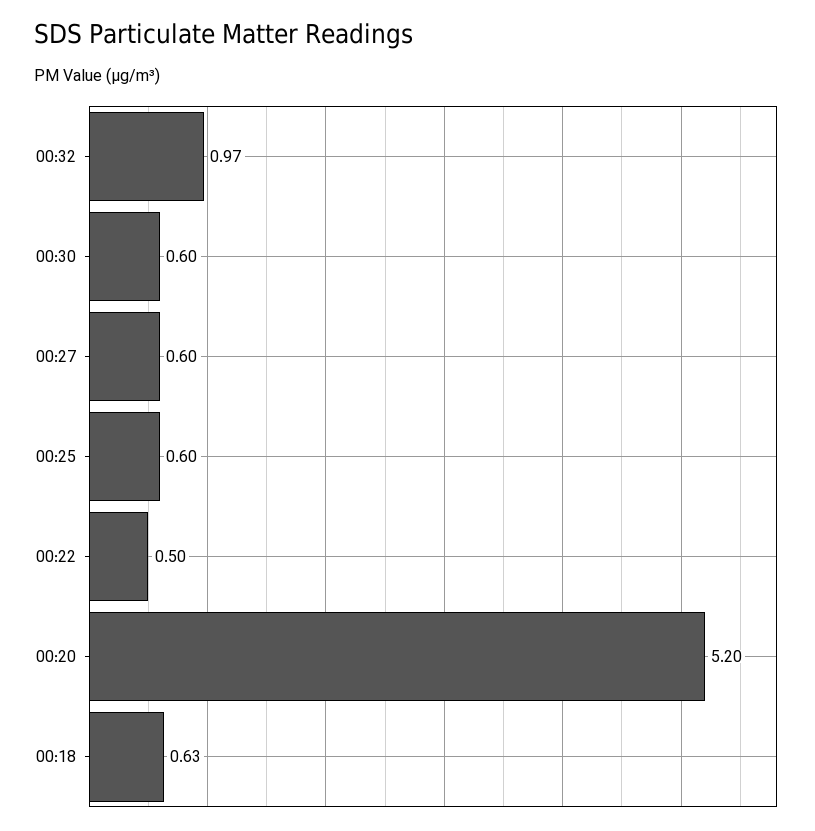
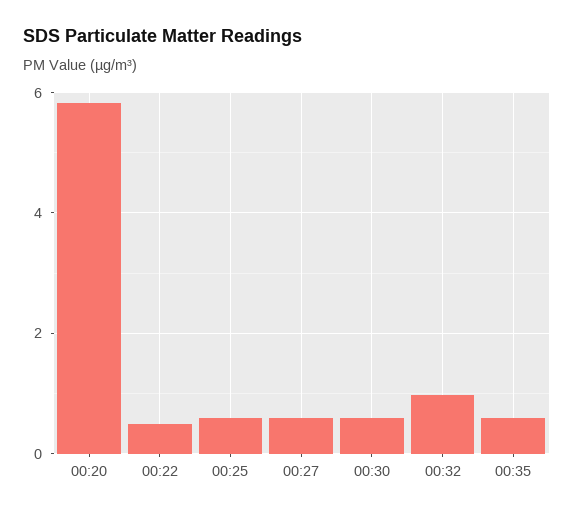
00:20: 5.2 -> 5.8
00:18: 0.63 -> none
00:35: none -> 0.6

